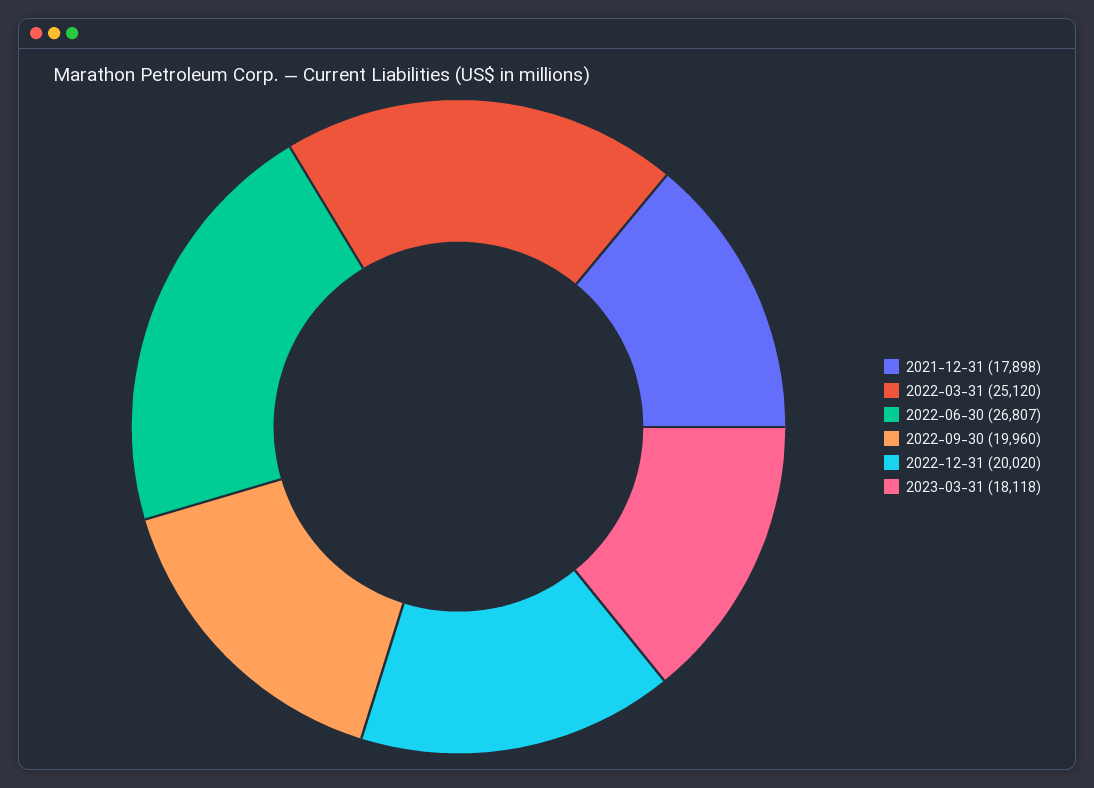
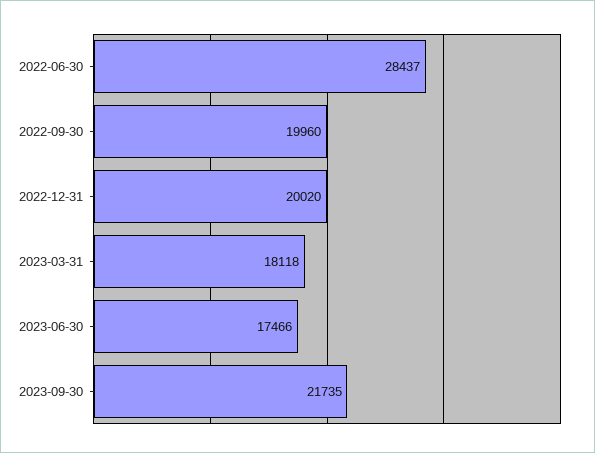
2021-12-31: 17898 -> none
2022-03-31: 25120 -> none
2022-06-30: 26807 -> 28437
2023-06-30: none -> 17466
2023-09-30: none -> 21735

